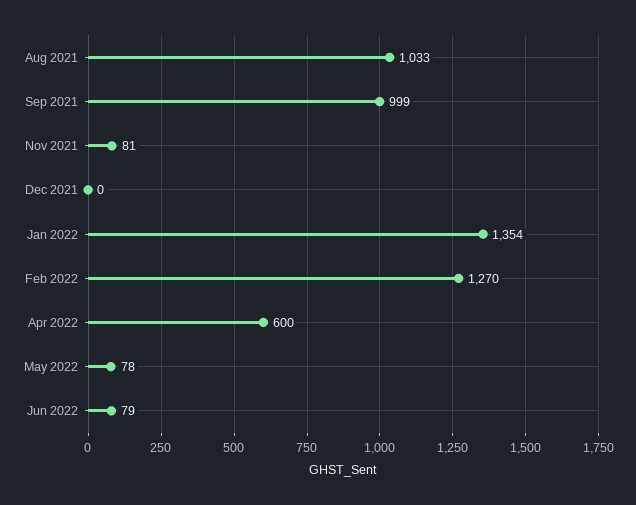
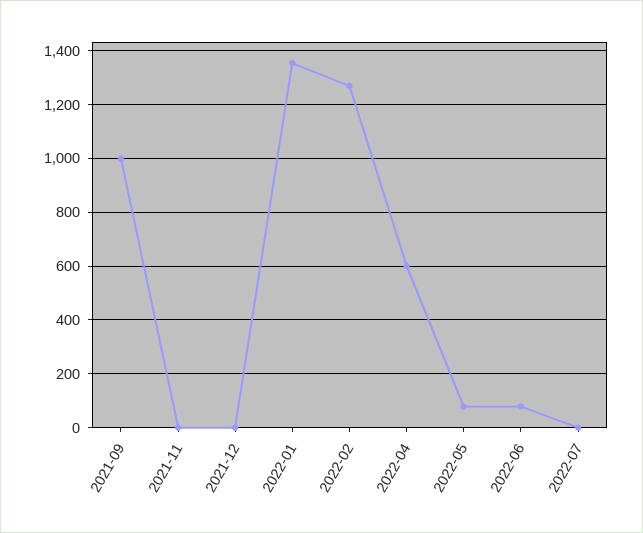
Aug 2021: 1033 -> none
Nov 2021: 81 -> 0
2022-07: none -> 0

